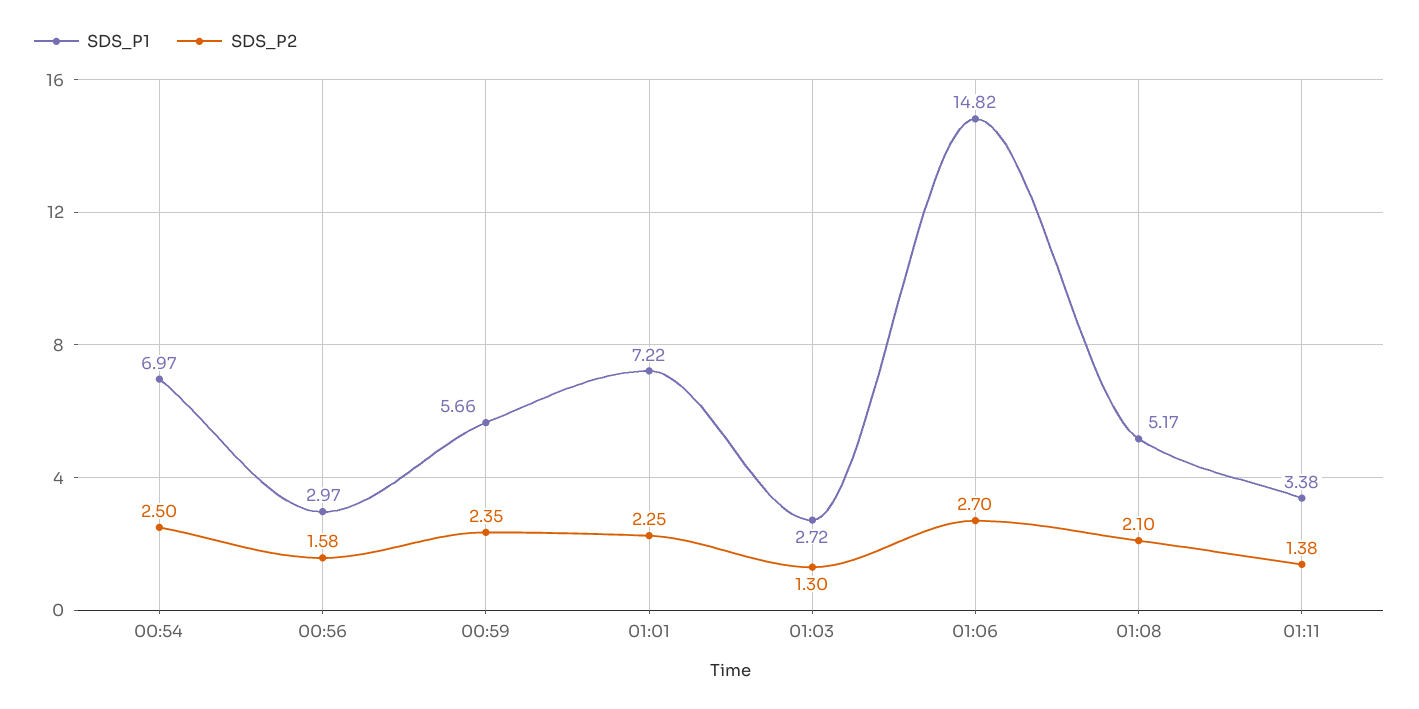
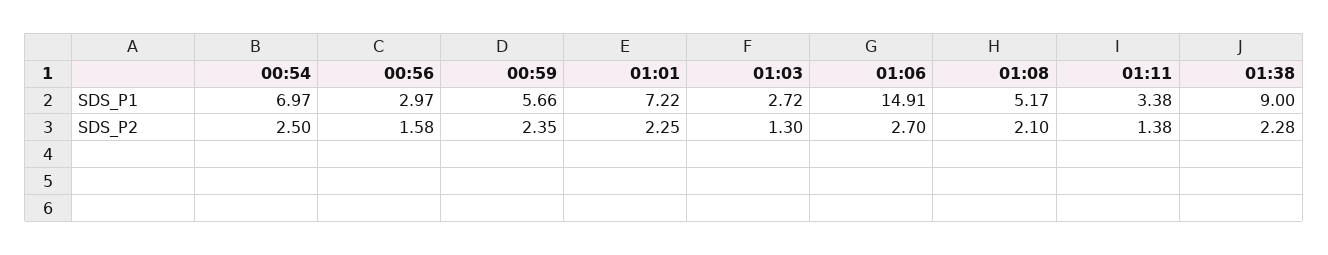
SDS_P1, 01:06: 14.82 -> 14.91
SDS_P1, 01:38: none -> 9
SDS_P2, 01:38: none -> 2.28

